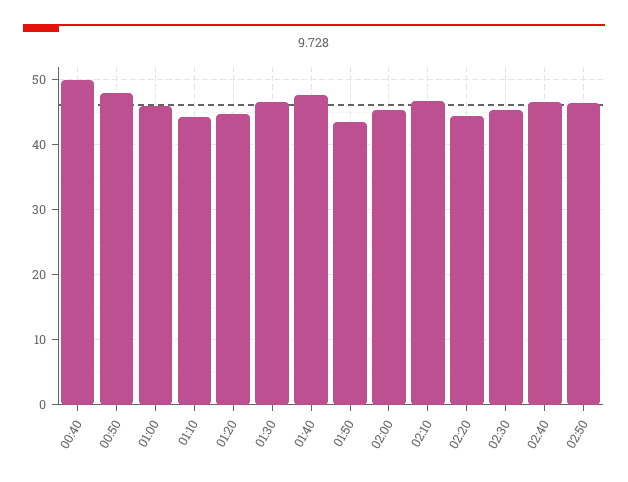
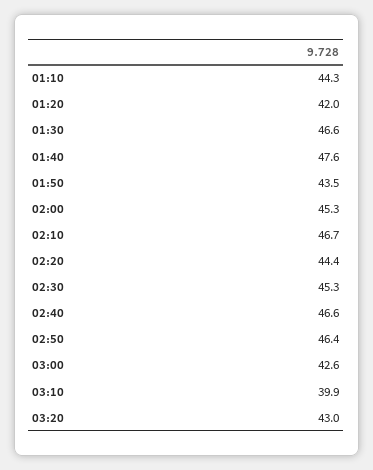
00:40: 50 -> none
00:50: 48 -> none
01:00: 46 -> none
01:20: 45 -> 42
03:00: none -> 42.6
03:10: none -> 39.9
03:20: none -> 43

